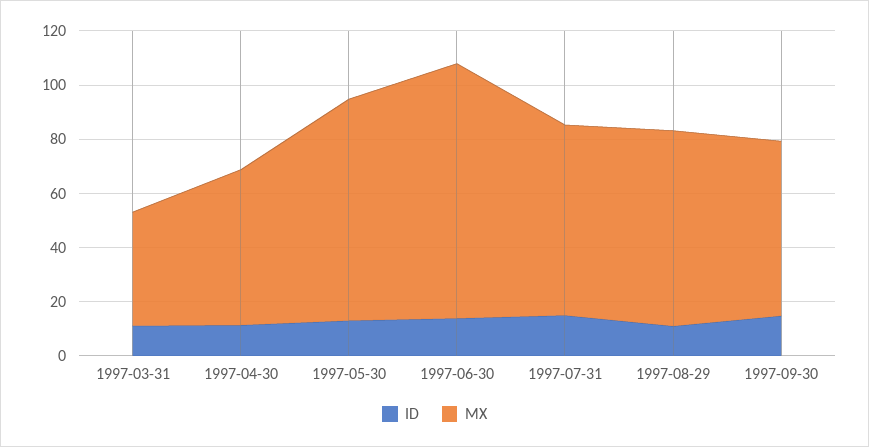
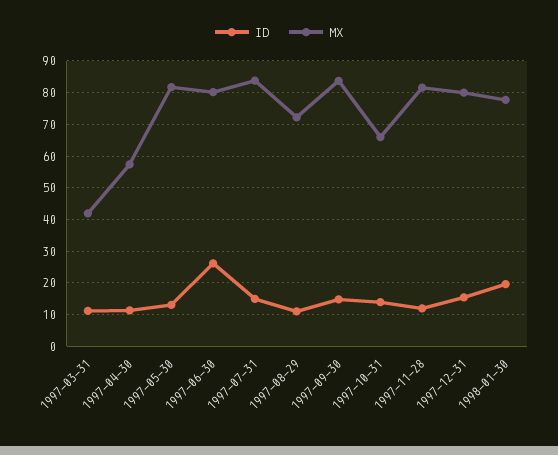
ID, 1997-06-30: 15 -> 26
MX, 1997-06-30: 95 -> 80
MX, 1997-07-31: 70 -> 84
MX, 1997-09-30: 65 -> 84
ID, 1997-10-31: none -> 14
MX, 1997-10-31: none -> 66
ID, 1997-11-28: none -> 12
MX, 1997-11-28: none -> 82
ID, 1997-12-31: none -> 16
MX, 1997-12-31: none -> 80
ID, 1998-01-30: none -> 20
MX, 1998-01-30: none -> 78

